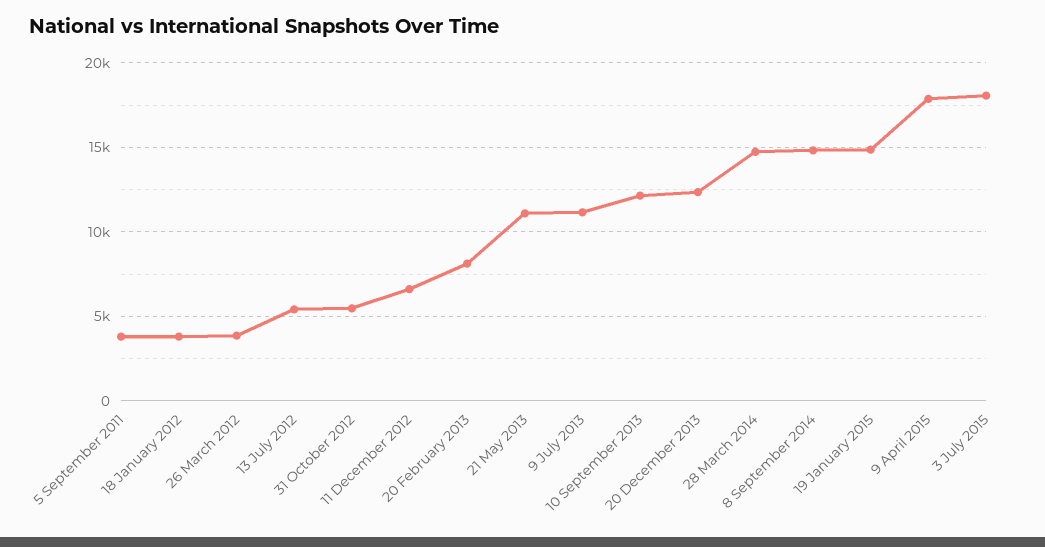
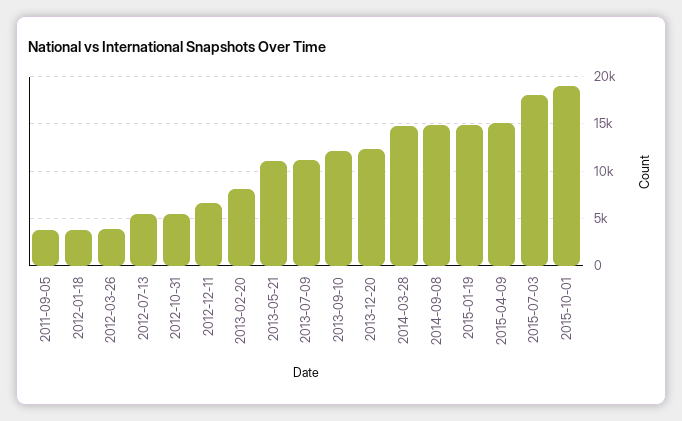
9 April 2015: 18000 -> 15000
2015-10-01: none -> 19000

